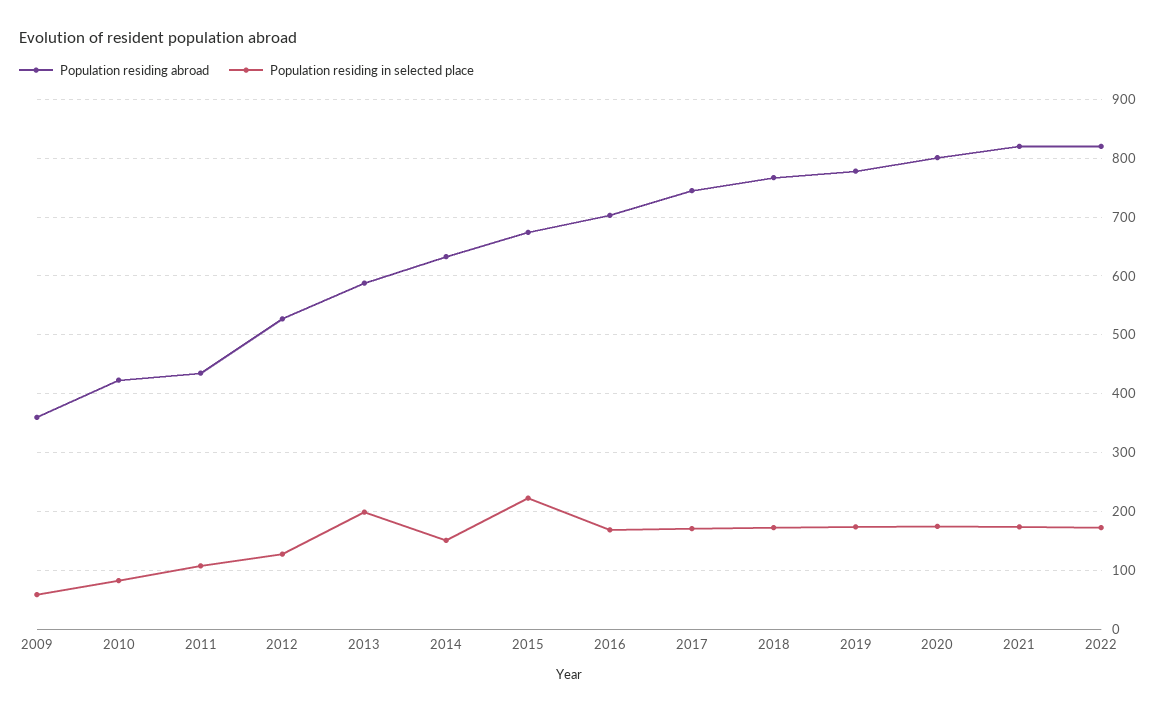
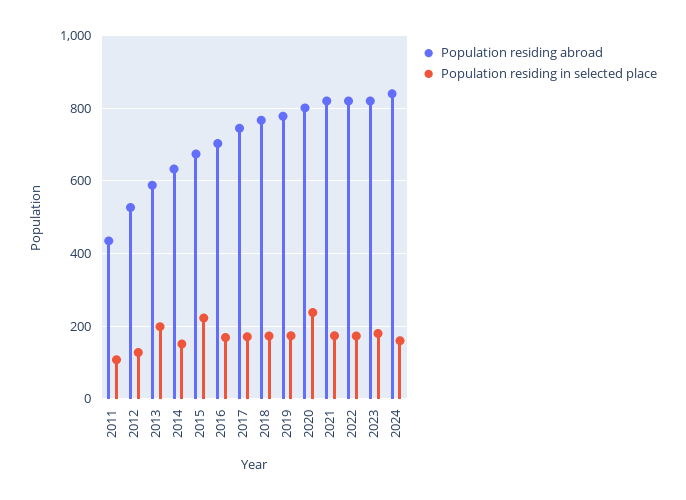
Population residing abroad, 2009: 360 -> none
Population residing in selected place, 2009: 60 -> none
Population residing abroad, 2010: 420 -> none
Population residing in selected place, 2010: 80 -> none
Population residing in selected place, 2020: 180 -> 240
Population residing abroad, 2023: none -> 820
Population residing in selected place, 2023: none -> 180
Population residing abroad, 2024: none -> 840
Population residing in selected place, 2024: none -> 160

